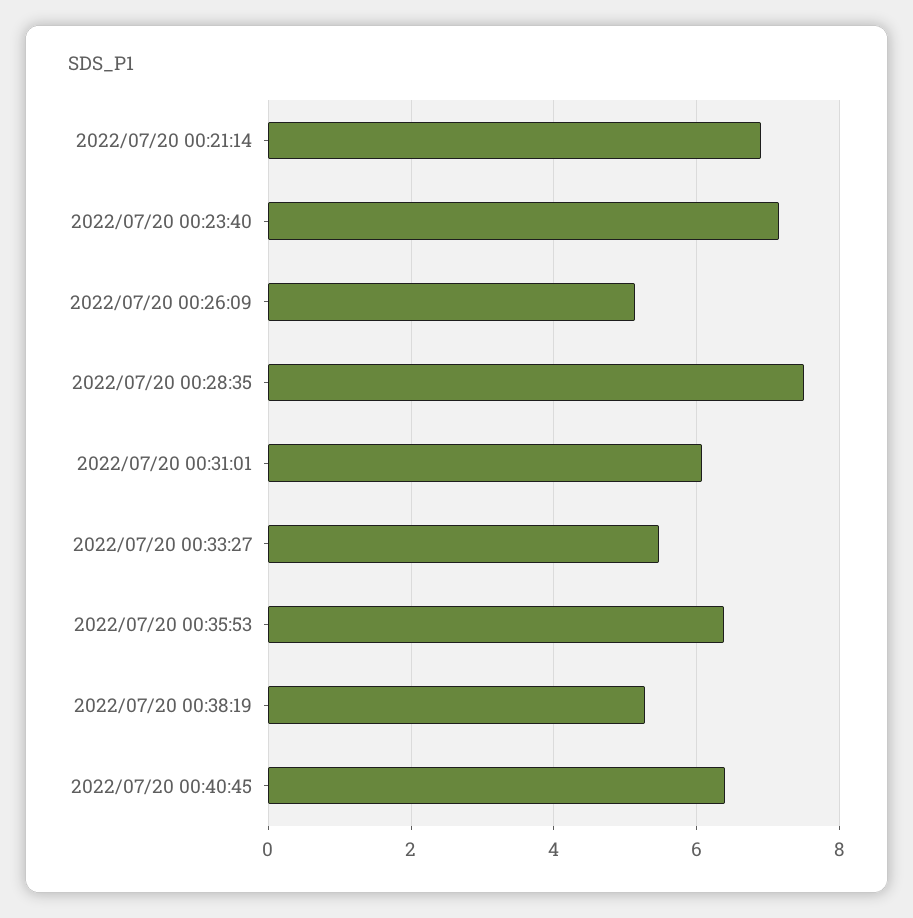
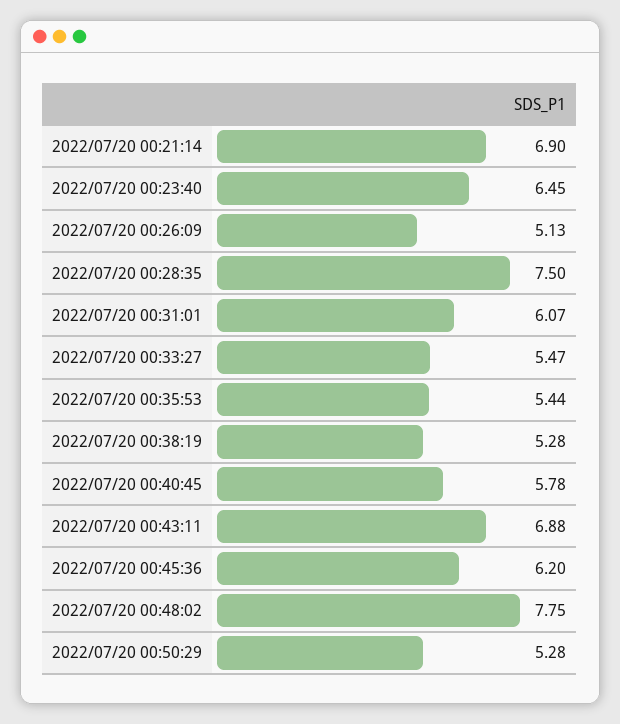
2022/07/20 00:23:40: 7.2 -> 6.45
2022/07/20 00:35:53: 6.4 -> 5.44
2022/07/20 00:40:45: 6.4 -> 5.78
2022/07/20 00:43:11: none -> 6.88
2022/07/20 00:45:36: none -> 6.2
2022/07/20 00:48:02: none -> 7.75
2022/07/20 00:50:29: none -> 5.28

